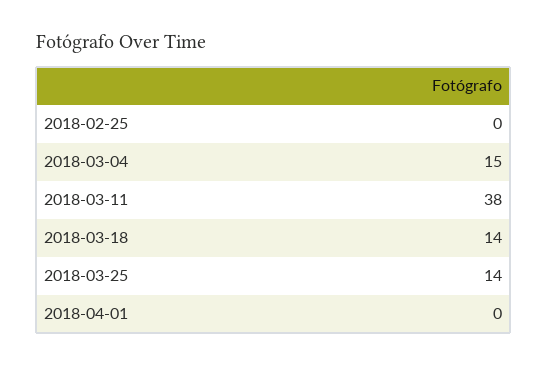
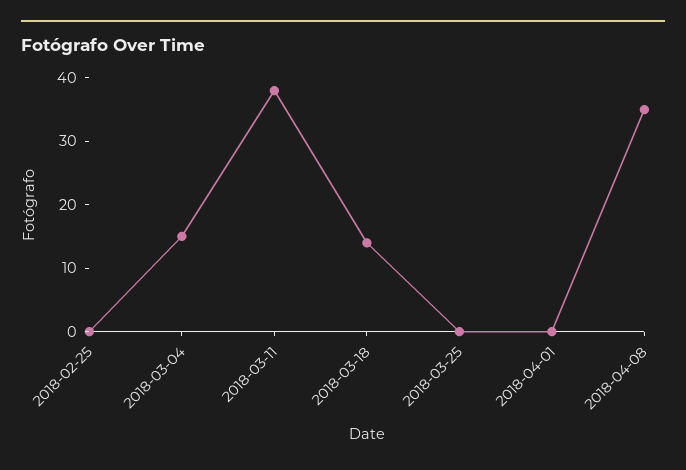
2018-03-25: 14 -> 0
2018-04-08: none -> 35

